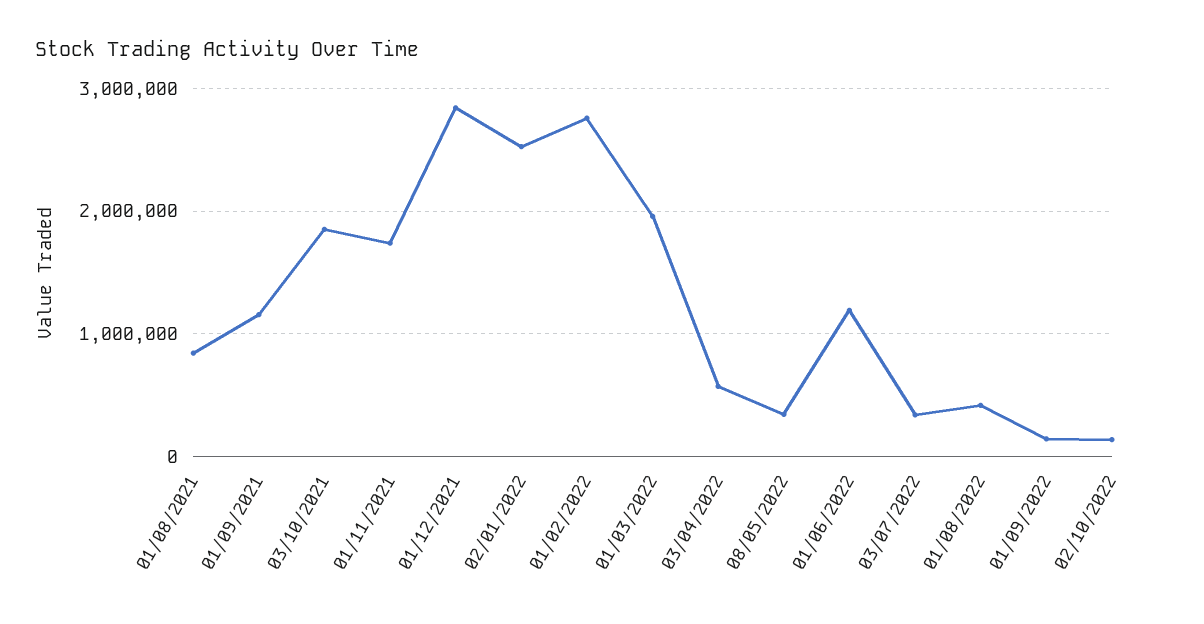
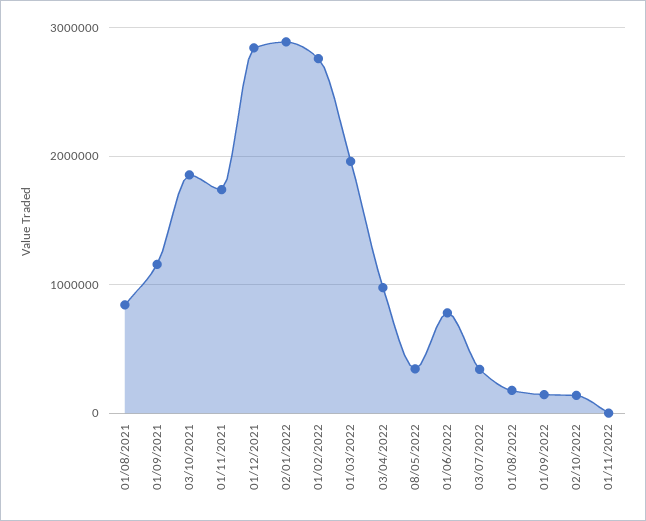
02/01/2022: 2500000 -> 2900000
03/04/2022: 600000 -> 1000000
01/06/2022: 1200000 -> 800000
01/08/2022: 400000 -> 200000
01/11/2022: none -> 0

